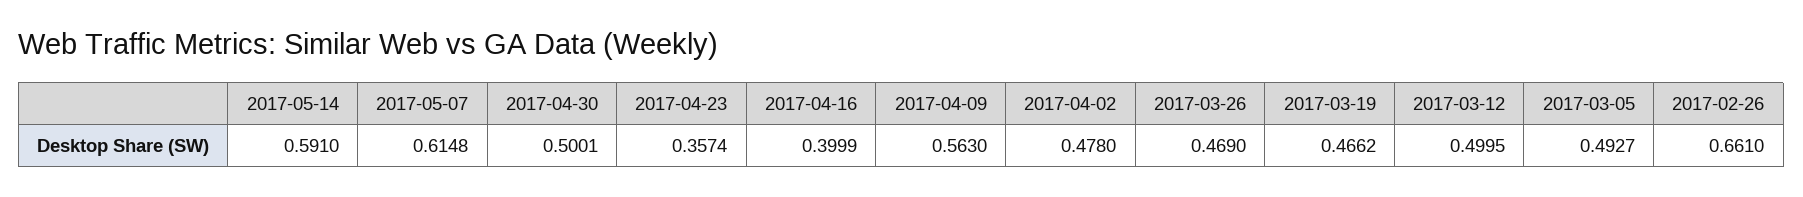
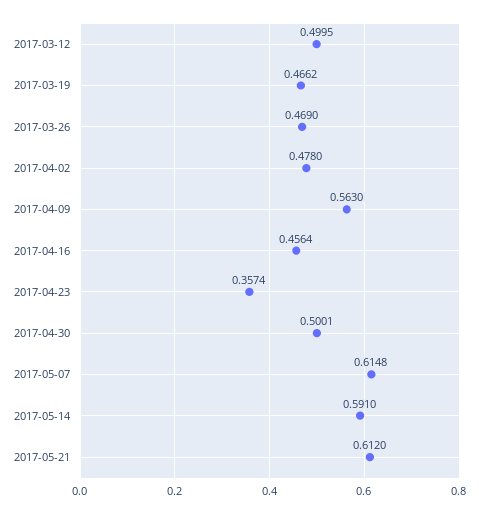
2017-04-16: 0.3999 -> 0.4564
2017-03-05: 0.4927 -> none
2017-02-26: 0.661 -> none
2017-05-21: none -> 0.612

